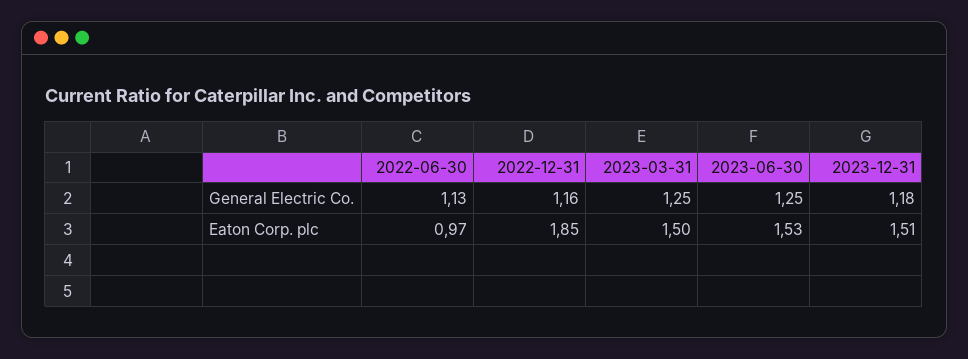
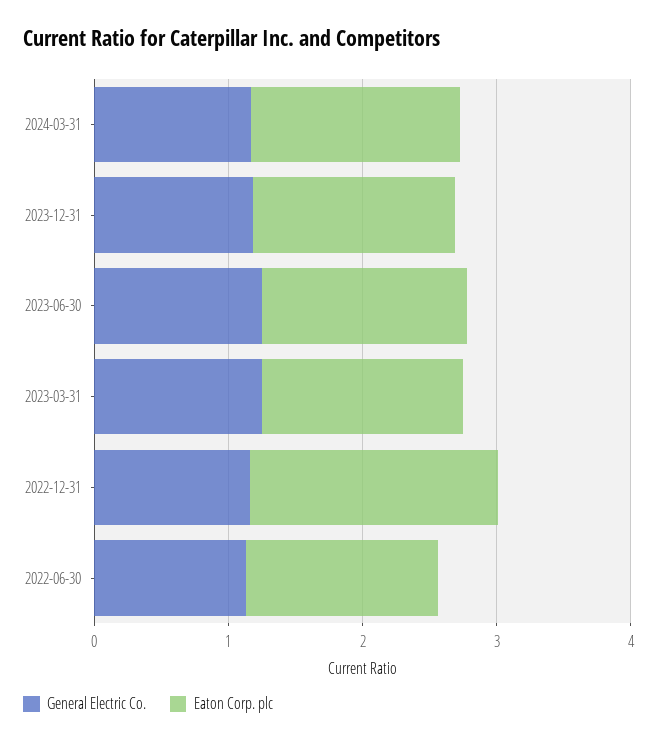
Eaton Corp. plc, 2022-06-30: 0.97 -> 1.4
General Electric Co., 2024-03-31: none -> 1.2
Eaton Corp. plc, 2024-03-31: none -> 1.6

